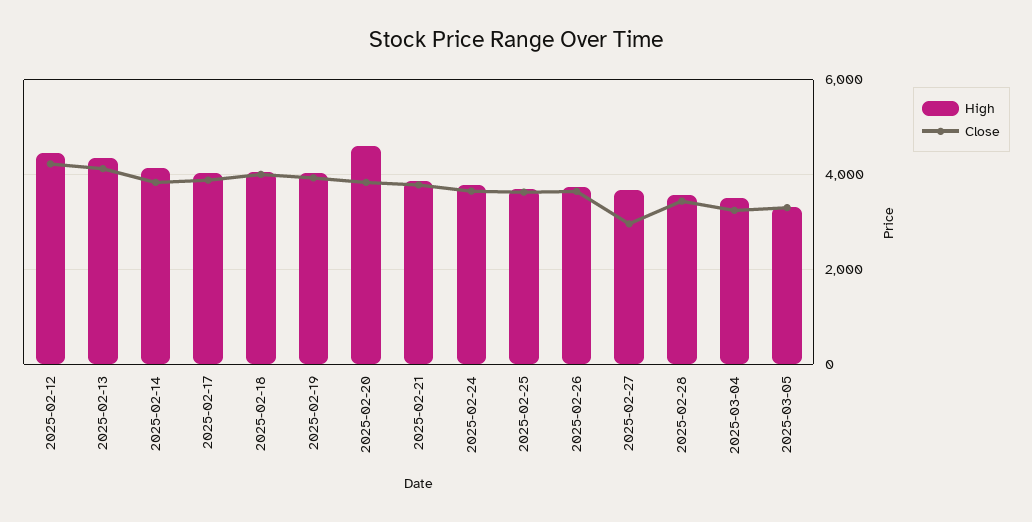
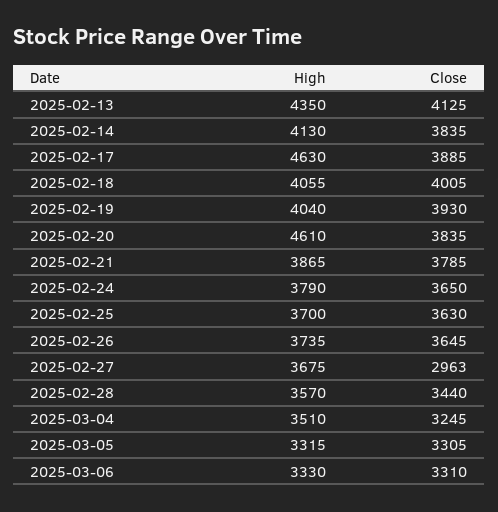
High, 2025-02-12: 4400 -> none
Close, 2025-02-12: 4200 -> none
High, 2025-02-17: 4000 -> 4630
High, 2025-03-06: none -> 3330
Close, 2025-03-06: none -> 3310

